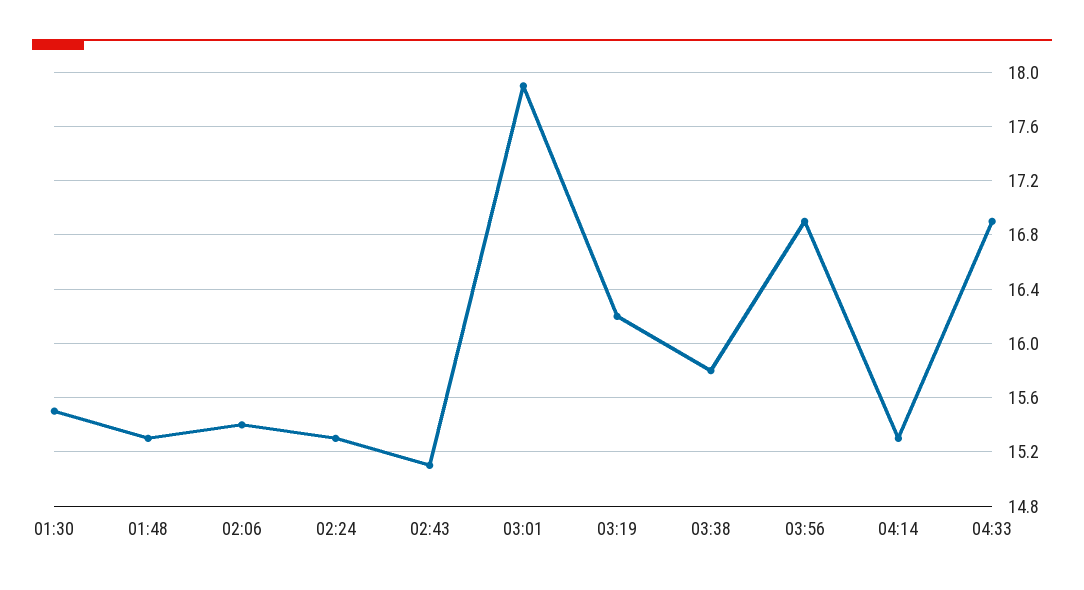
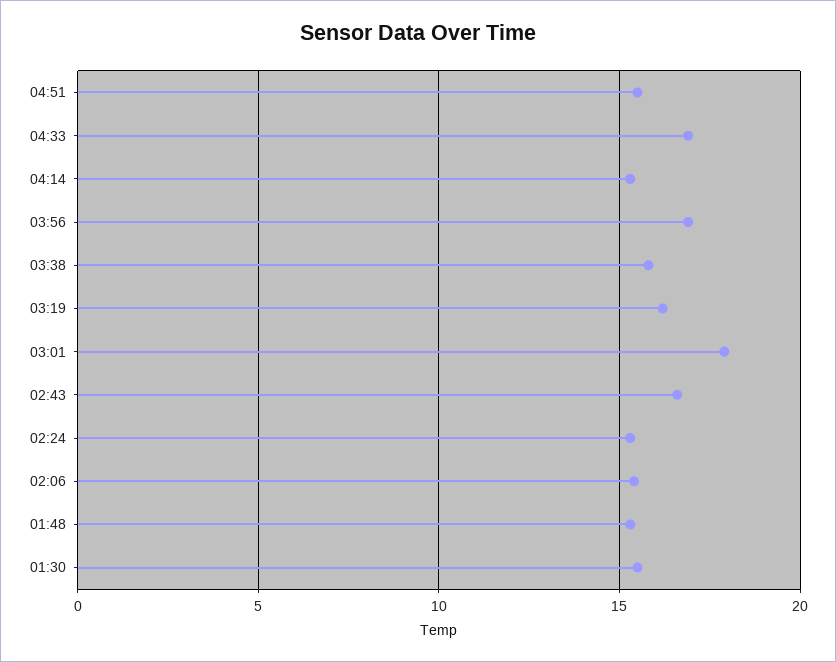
02:43: 15.1 -> 16.5
04:51: none -> 15.5

